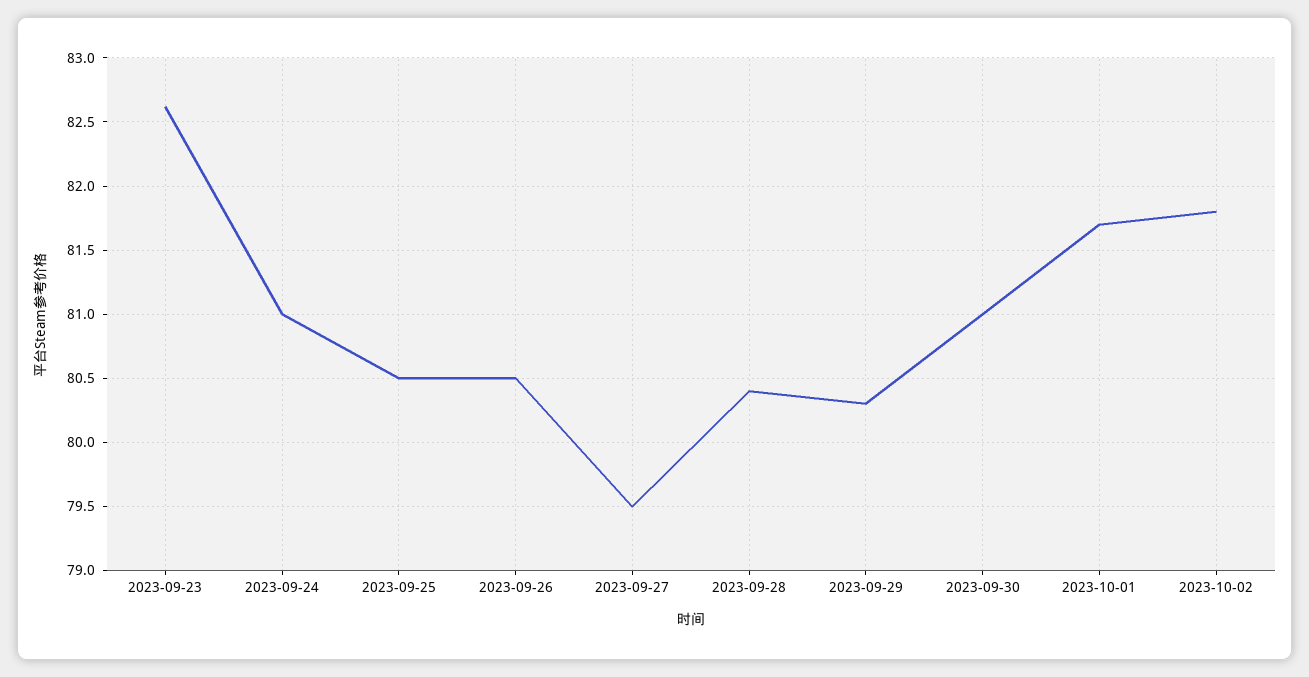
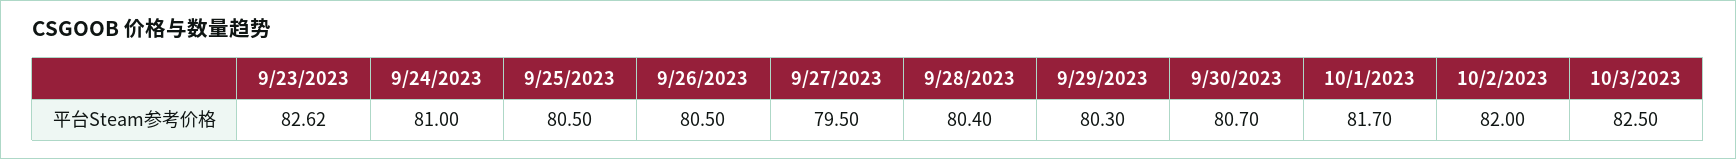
2023-09-30: 81 -> 80.7
2023-10-02: 81.8 -> 82
10/3/2023: none -> 82.5

